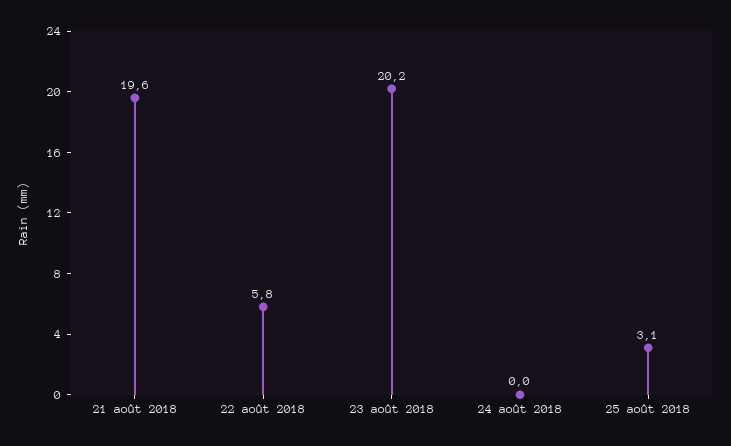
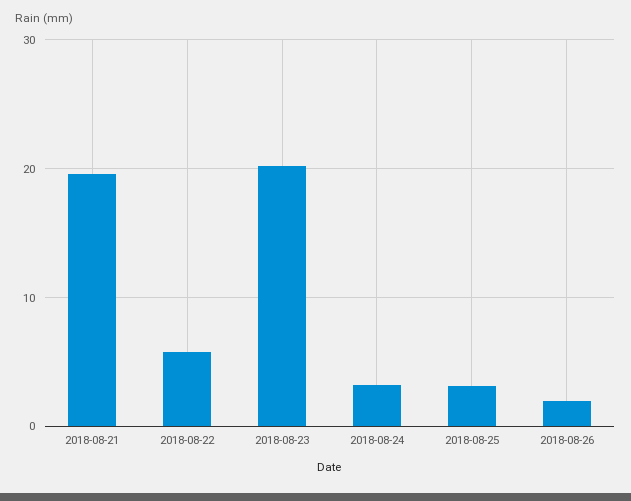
24 août 2018: 0 -> 3
2018-08-26: none -> 2

